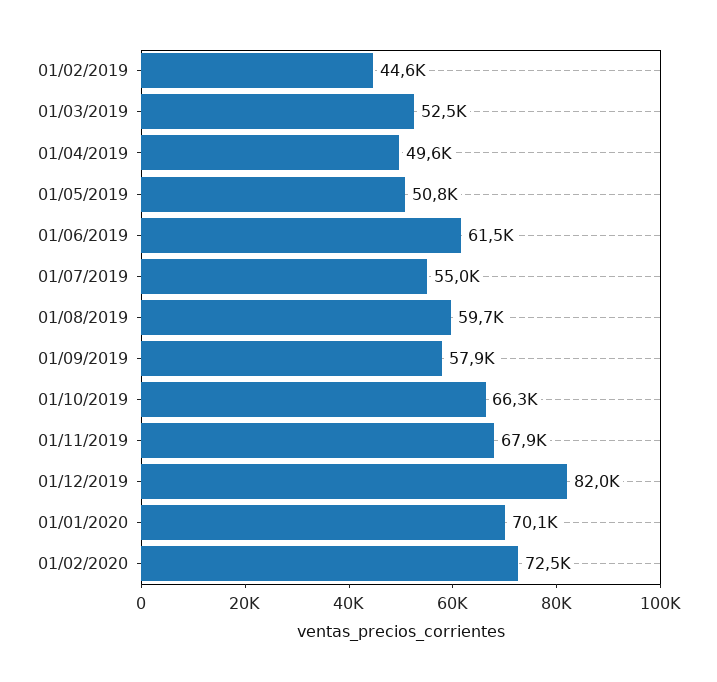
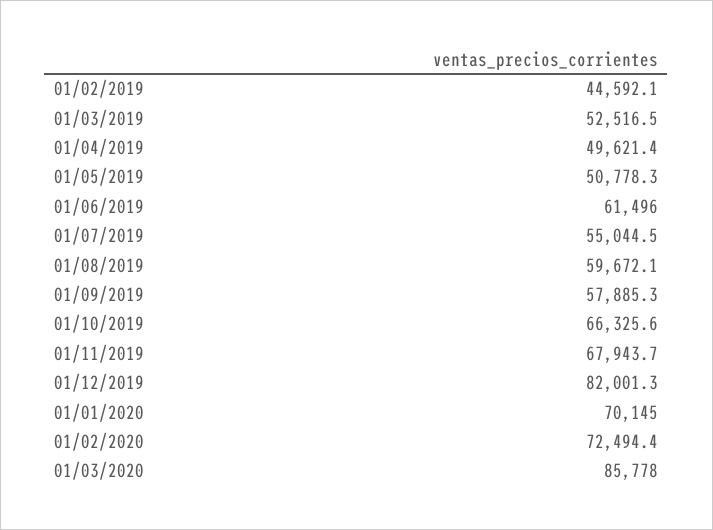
01/03/2020: none -> 85778

